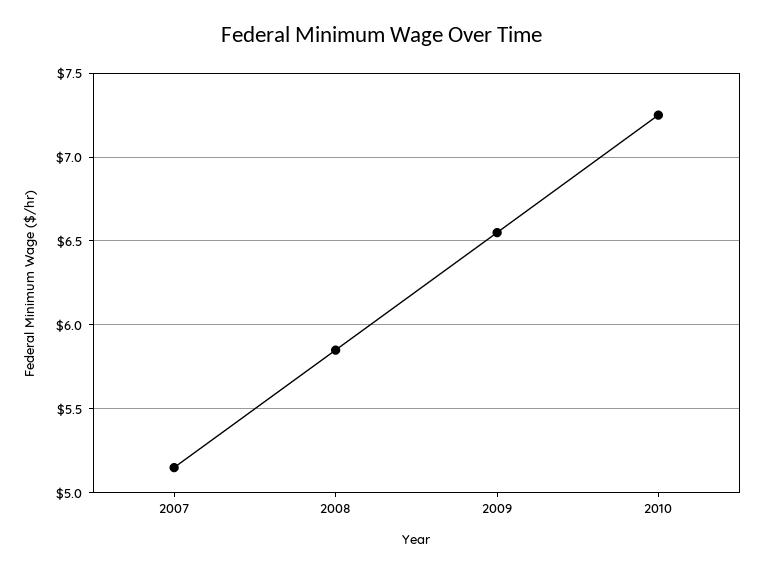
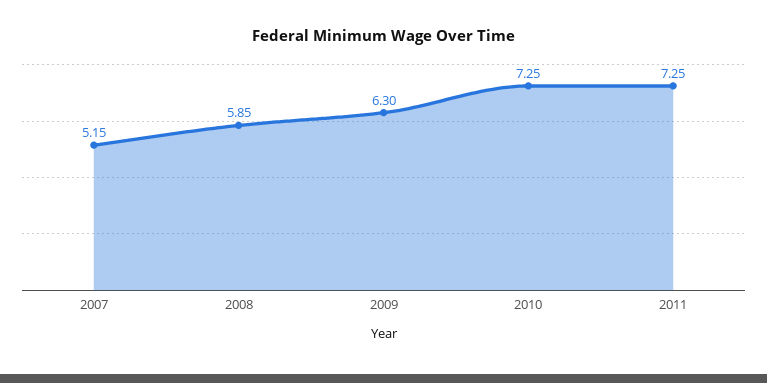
2009: 6.55 -> 6.3
2011: none -> 7.25

